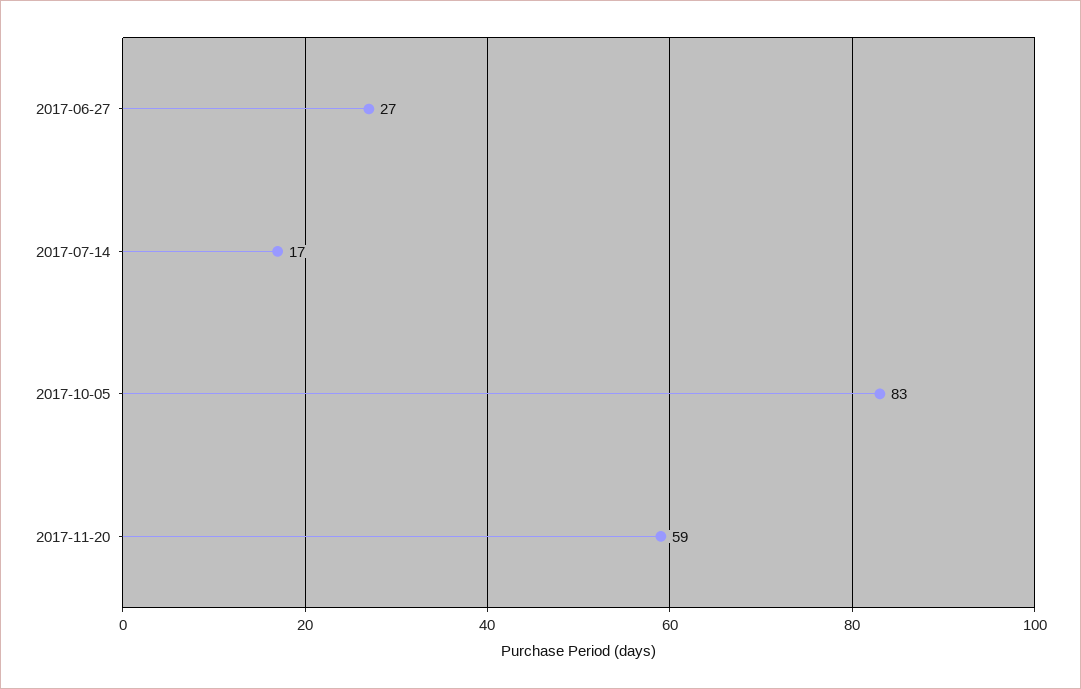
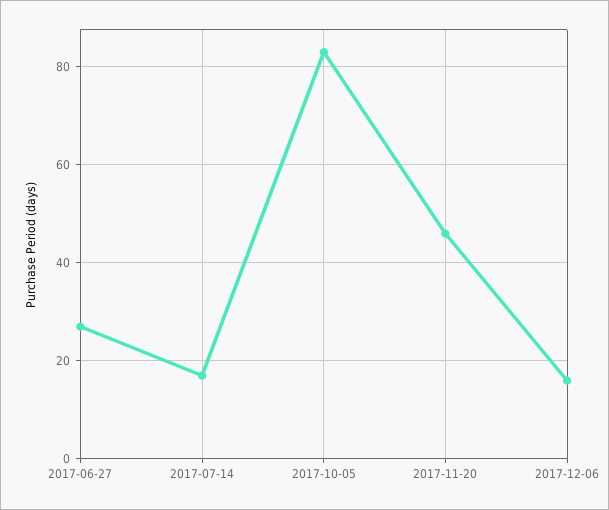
2017-11-20: 59 -> 45
2017-12-06: none -> 15

